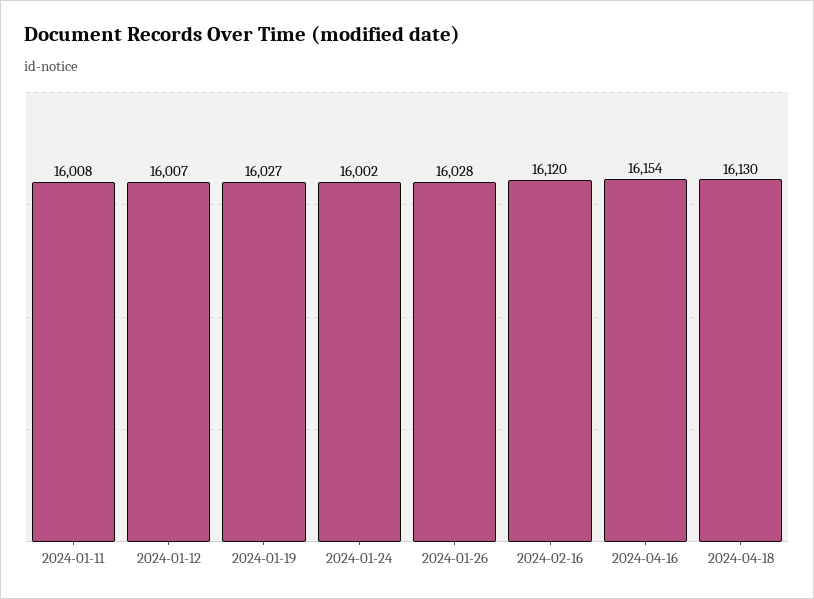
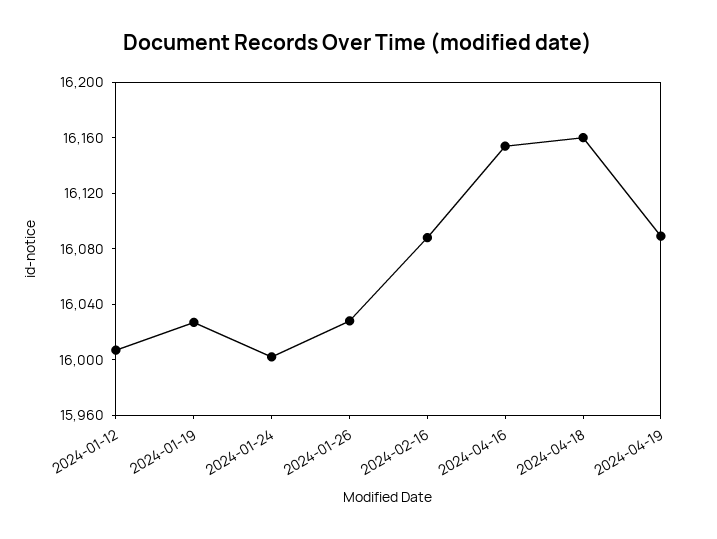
2024-01-11: 16008 -> none
2024-02-16: 16120 -> 16090
2024-04-18: 16130 -> 16160
2024-04-19: none -> 16090

